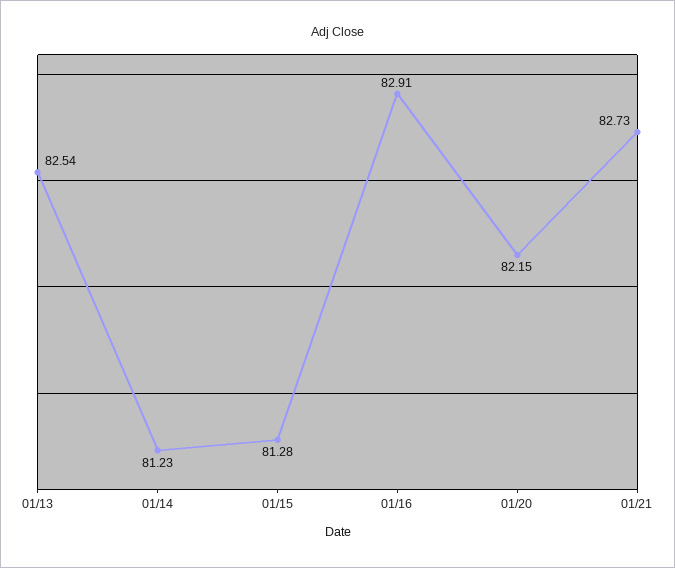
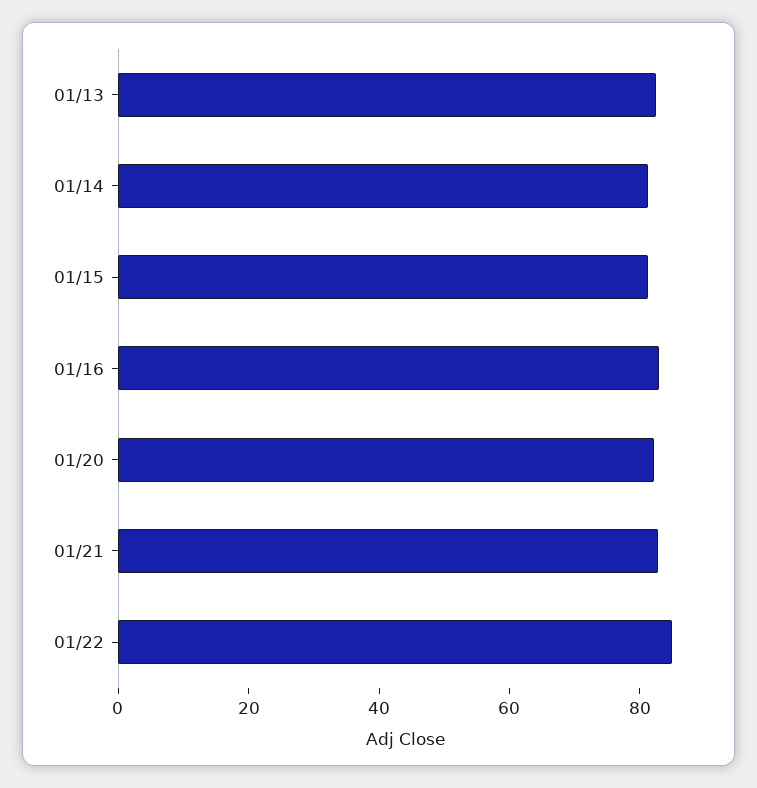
01/22: none -> 85

